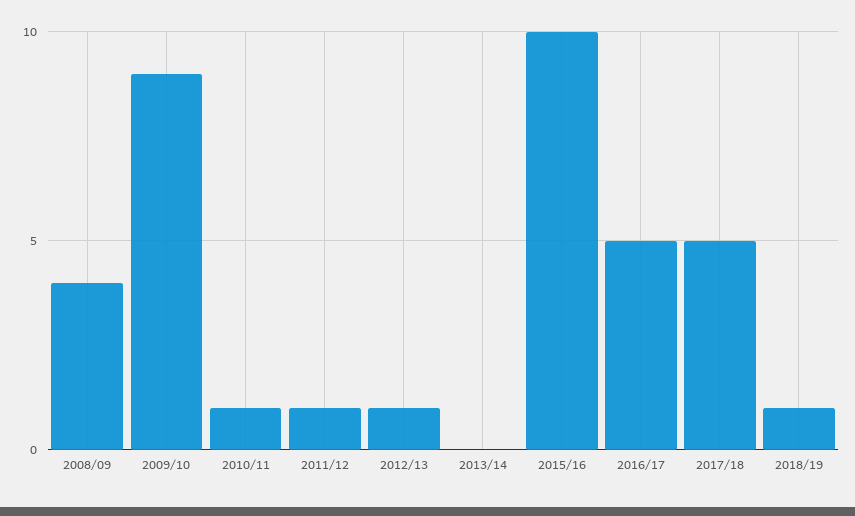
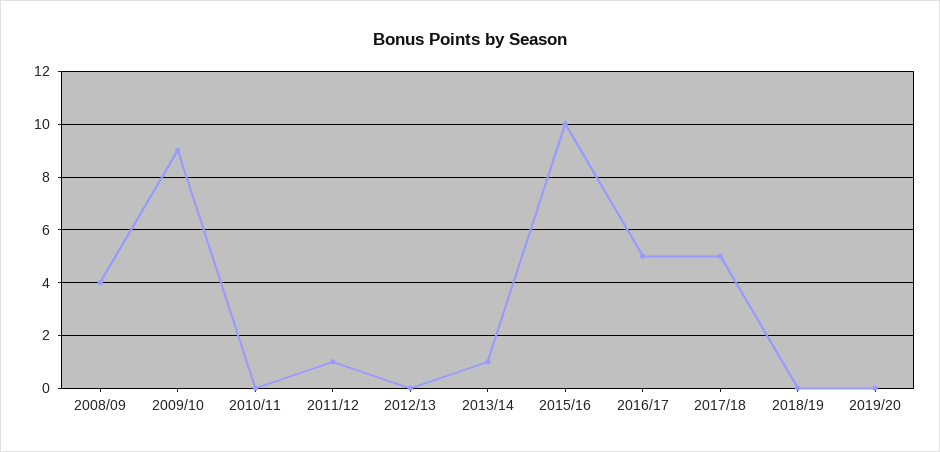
2010/11: 1 -> 0
2012/13: 1 -> 0
2013/14: 0 -> 1
2018/19: 1 -> 0
2019/20: none -> 0

